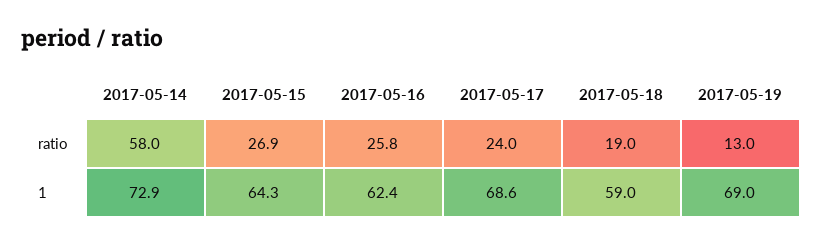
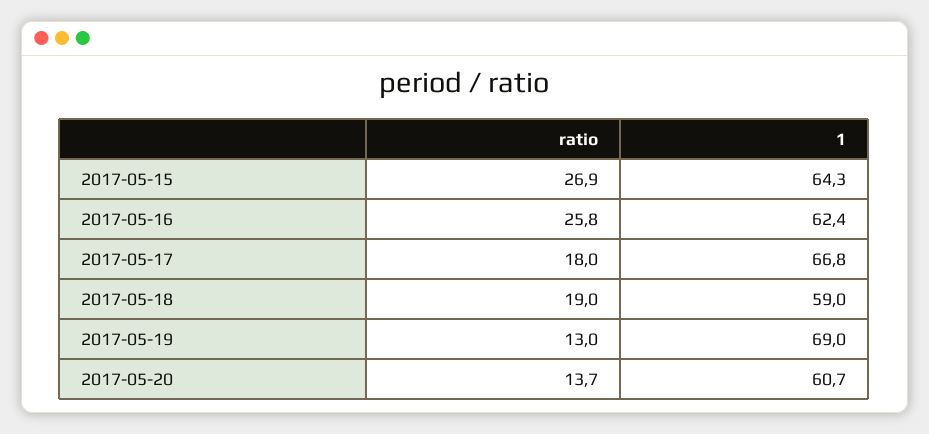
2017-05-14, ratio: 58 -> none
2017-05-17, ratio: 24 -> 18
2017-05-14, 1: 72.9 -> none
2017-05-17, 1: 68.6 -> 66.8
2017-05-20, ratio: none -> 13.7
2017-05-20, 1: none -> 60.7

